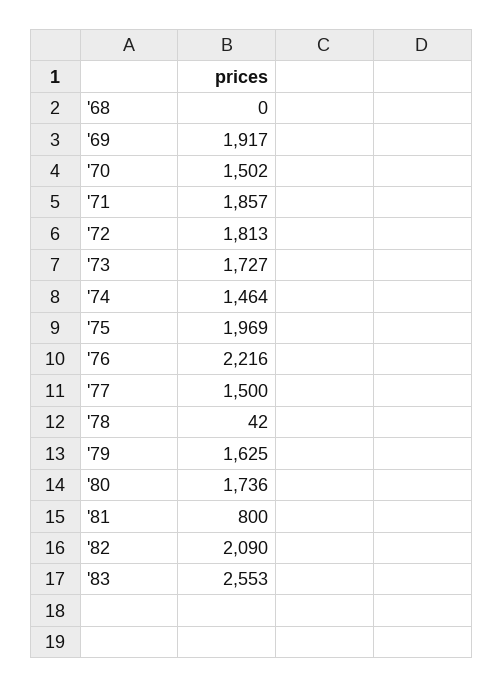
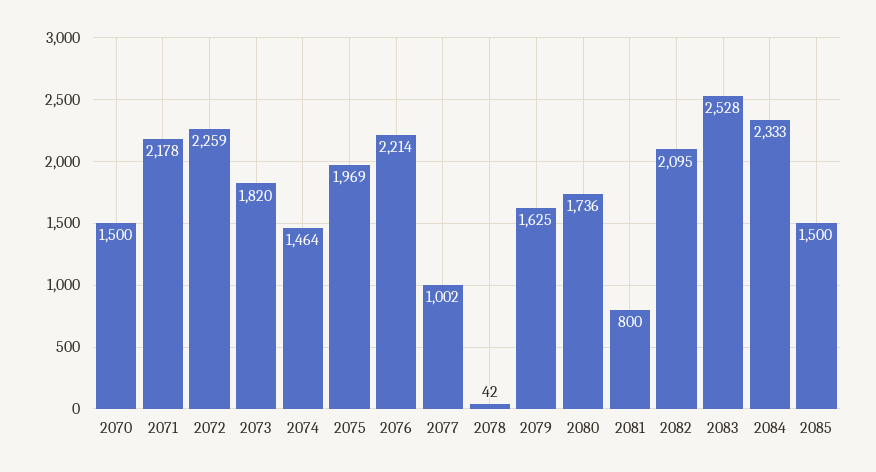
'68: 0 -> none
'69: 1917 -> none
'70: 1502 -> 1500
'71: 1857 -> 2178
'72: 1813 -> 2259
'73: 1727 -> 1820
'76: 2216 -> 2214
'77: 1500 -> 1002
'82: 2090 -> 2095
'83: 2553 -> 2528
2084: none -> 2333
2085: none -> 1500

